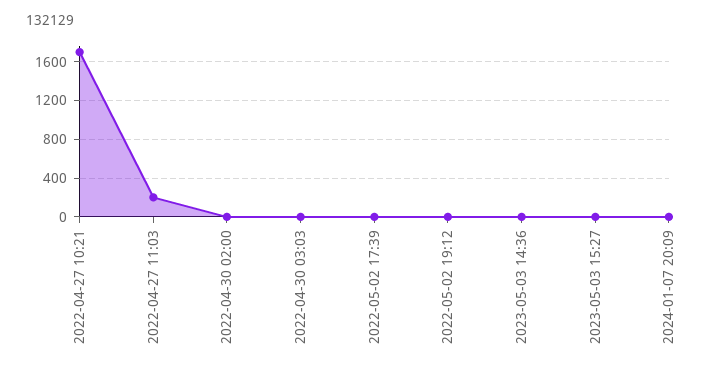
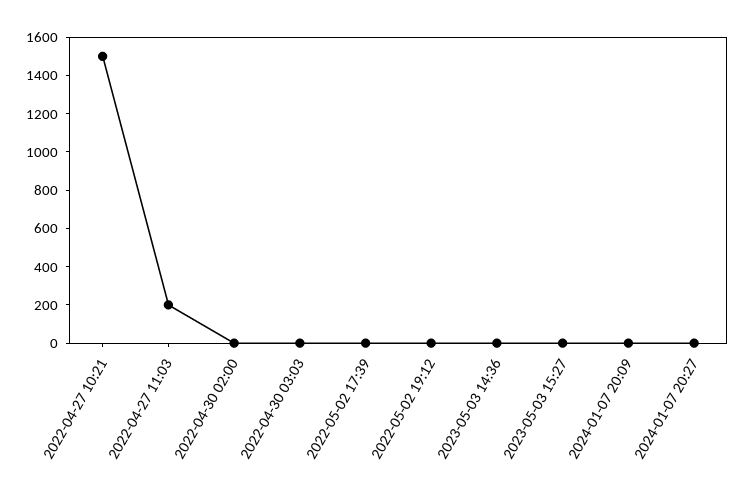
2022-04-27 10:21: 1700 -> 1500
2024-01-07 20:27: none -> 0

